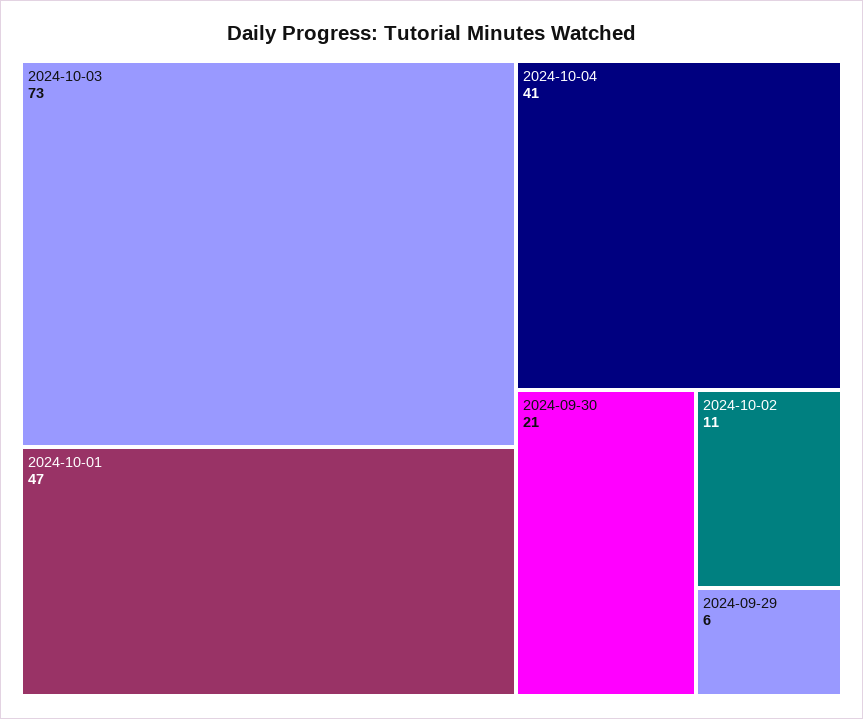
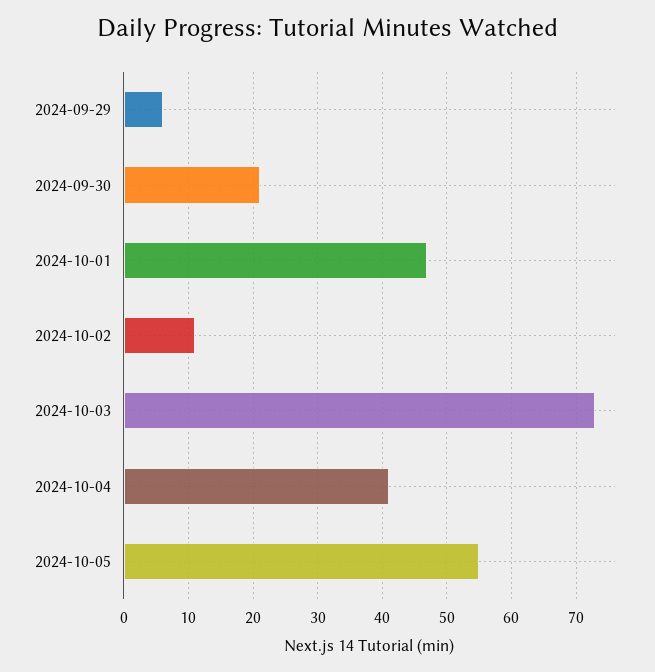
2024-10-05: none -> 55

